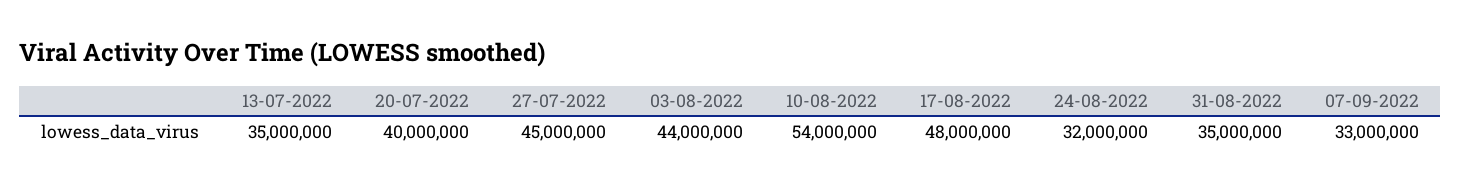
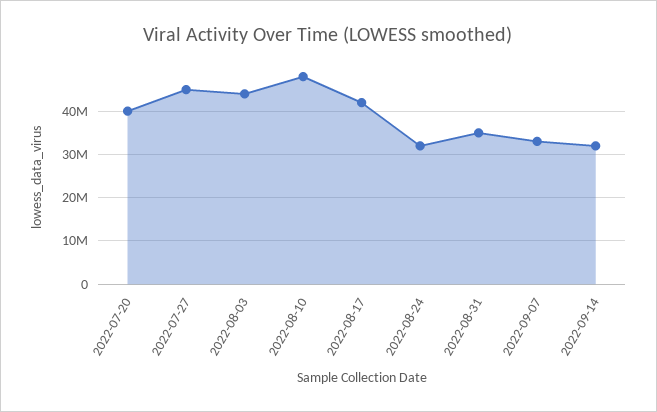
13-07-2022: 35000000 -> none
10-08-2022: 54000000 -> 48000000
17-08-2022: 48000000 -> 42000000
2022-09-14: none -> 32000000

